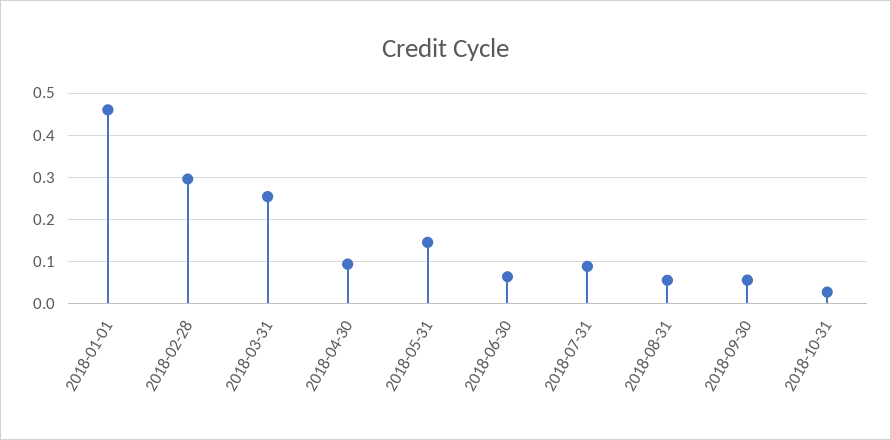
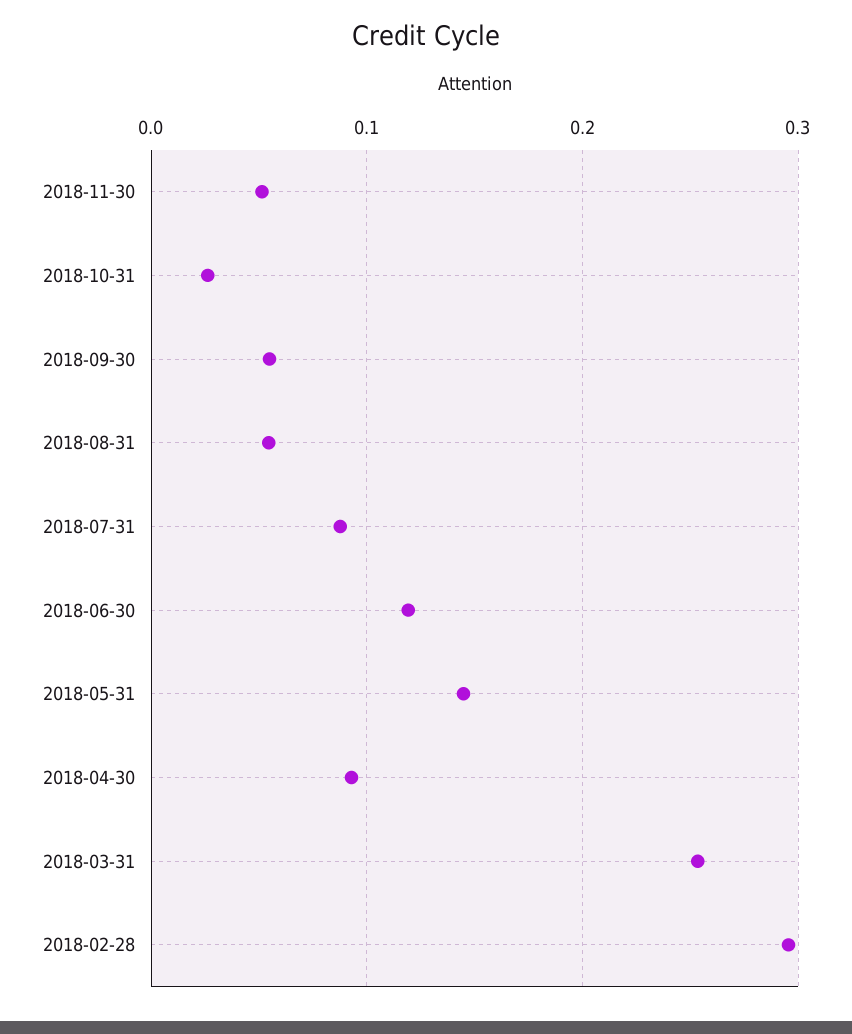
2018-01-01: 0.46 -> none
2018-06-30: 0.06 -> 0.12
2018-11-30: none -> 0.05

